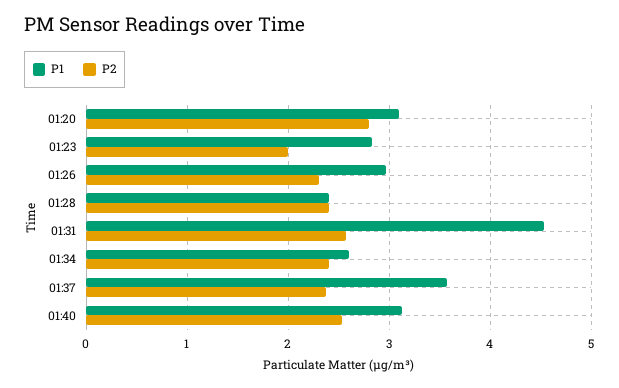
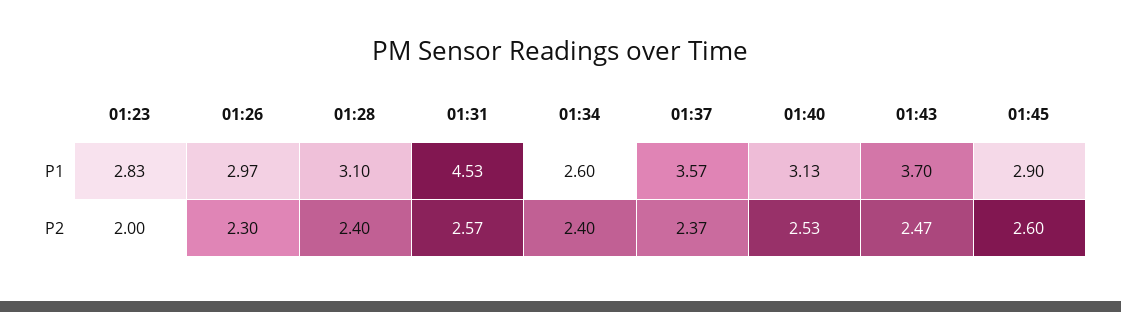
P1, 01:20: 3.1 -> none
P2, 01:20: 2.8 -> none
P1, 01:28: 2.4 -> 3.1
P1, 01:43: none -> 3.7
P1, 01:45: none -> 2.9
P2, 01:43: none -> 2.47
P2, 01:45: none -> 2.6

